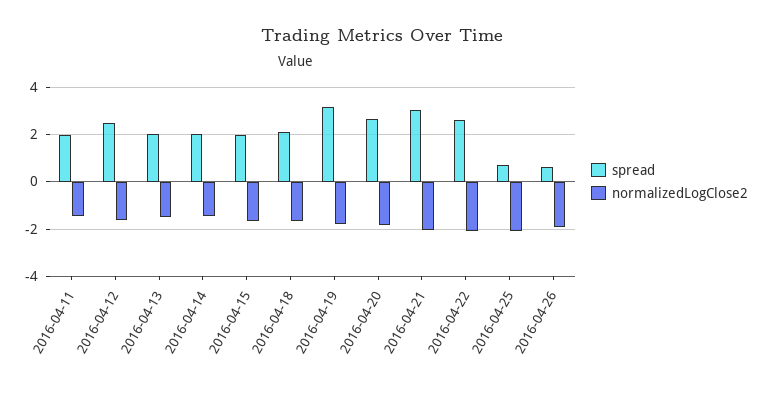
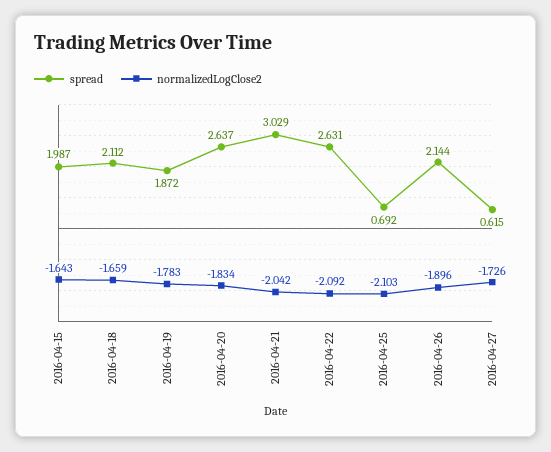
spread, 2016-04-11: 2 -> none
normalizedLogClose2, 2016-04-11: -1.5 -> none
spread, 2016-04-12: 2.5 -> none
normalizedLogClose2, 2016-04-12: -1.5 -> none
spread, 2016-04-13: 2 -> none
normalizedLogClose2, 2016-04-13: -1.5 -> none
spread, 2016-04-14: 2 -> none
normalizedLogClose2, 2016-04-14: -1.5 -> none
spread, 2016-04-19: 3 -> 1.872
spread, 2016-04-26: 0.5 -> 2.144
spread, 2016-04-27: none -> 0.615
normalizedLogClose2, 2016-04-27: none -> -1.726

